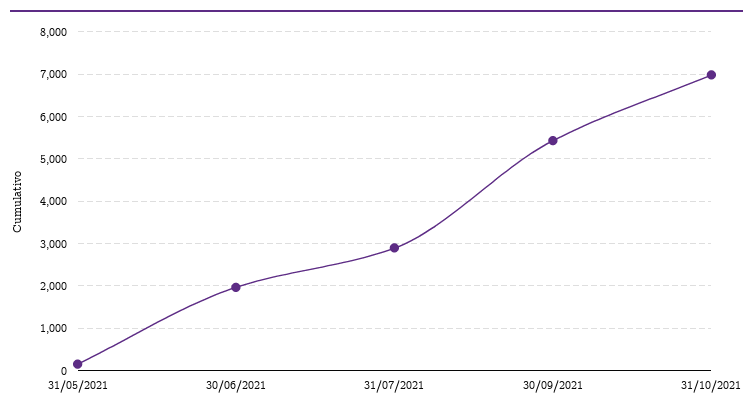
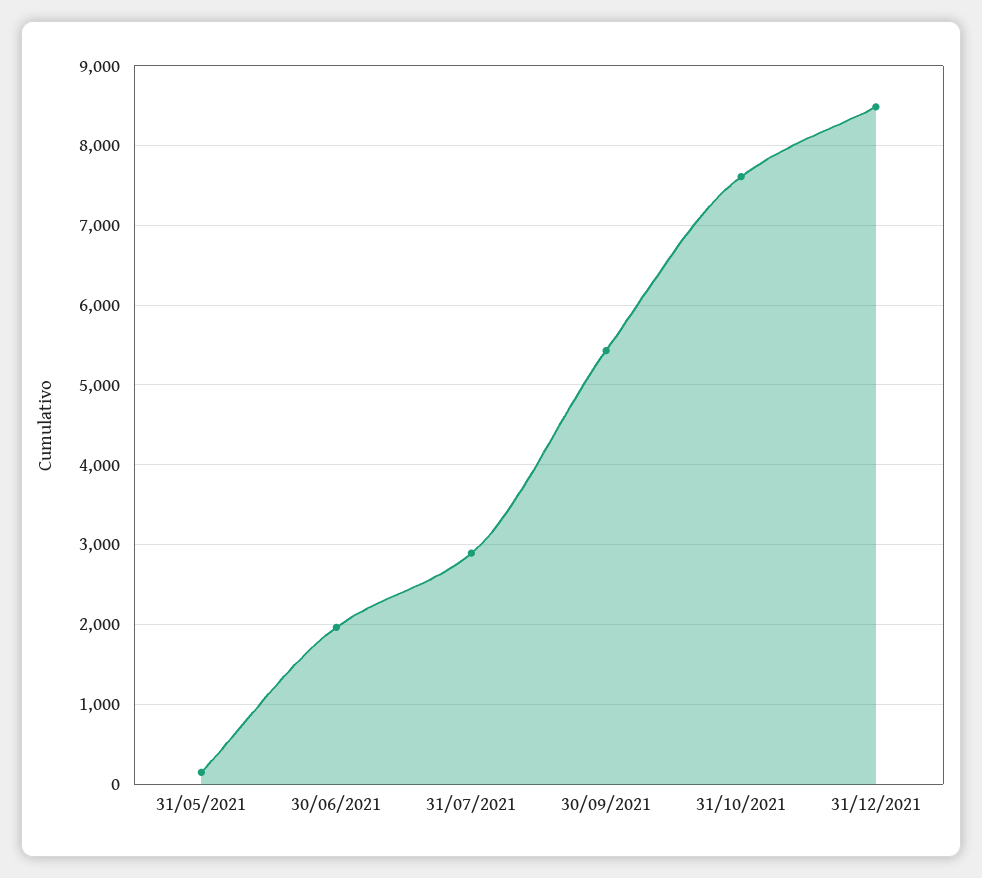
31/10/2021: 7000 -> 7600
31/12/2021: none -> 8500

